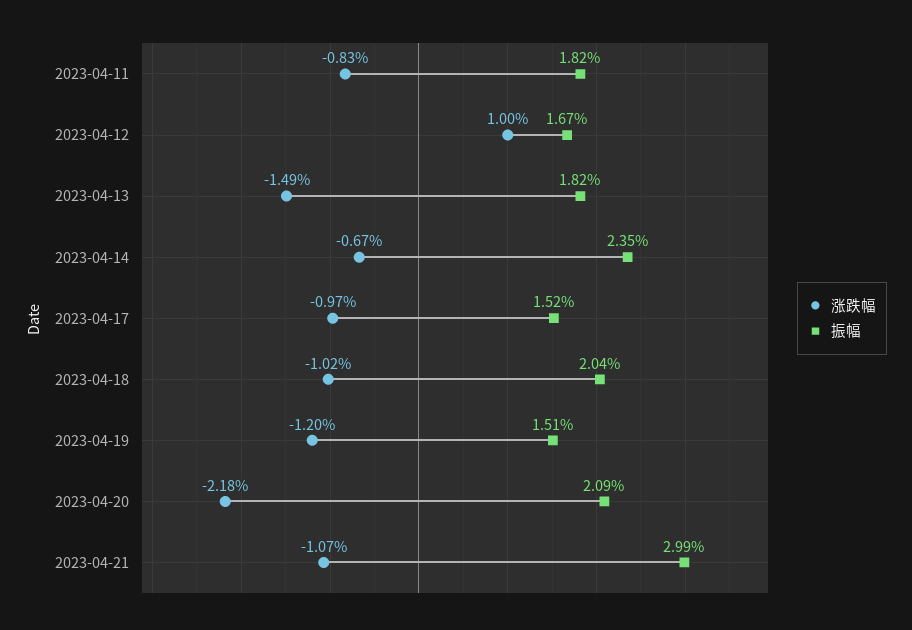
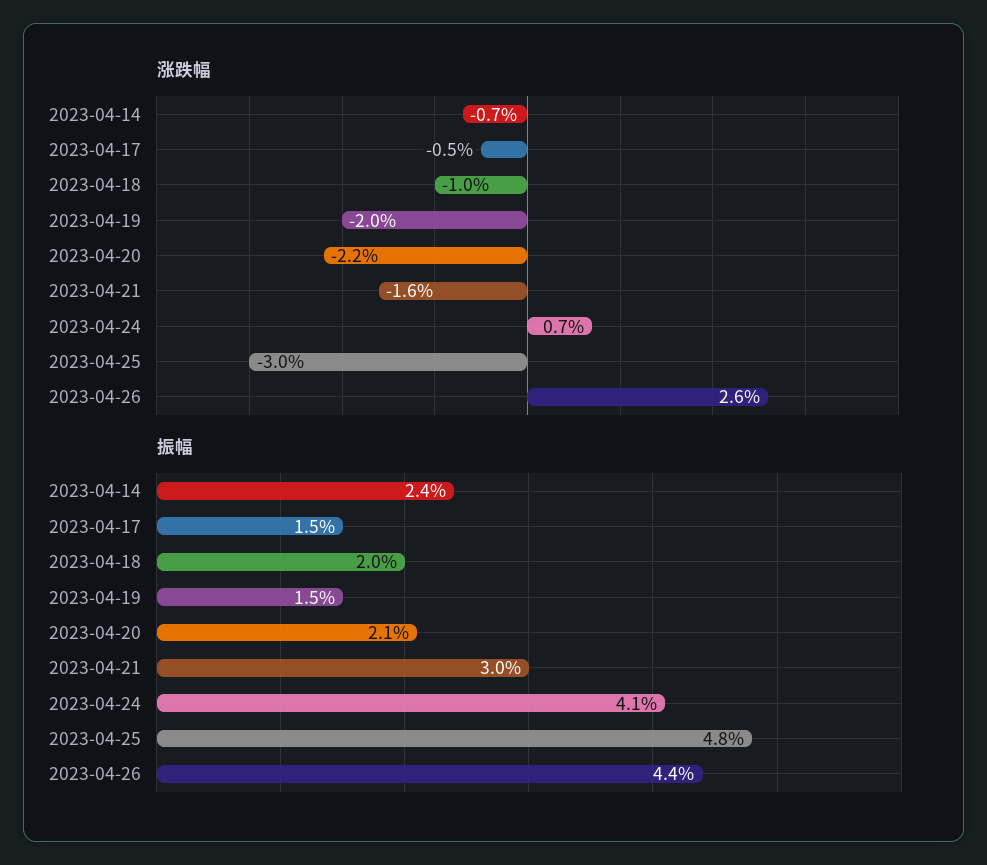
涨跌幅, 2023-04-11: -0.83 -> none
振幅, 2023-04-11: 1.82 -> none
涨跌幅, 2023-04-12: 1 -> none
振幅, 2023-04-12: 1.67 -> none
涨跌幅, 2023-04-13: -1.49 -> none
振幅, 2023-04-13: 1.82 -> none
涨跌幅, 2023-04-17: -0.97 -> -0.5
涨跌幅, 2023-04-19: -1.2 -> -2
涨跌幅, 2023-04-21: -1.07 -> -1.6
涨跌幅, 2023-04-24: none -> 0.7
涨跌幅, 2023-04-25: none -> -3
涨跌幅, 2023-04-26: none -> 2.6
振幅, 2023-04-24: none -> 4.1
振幅, 2023-04-25: none -> 4.8
振幅, 2023-04-26: none -> 4.4

